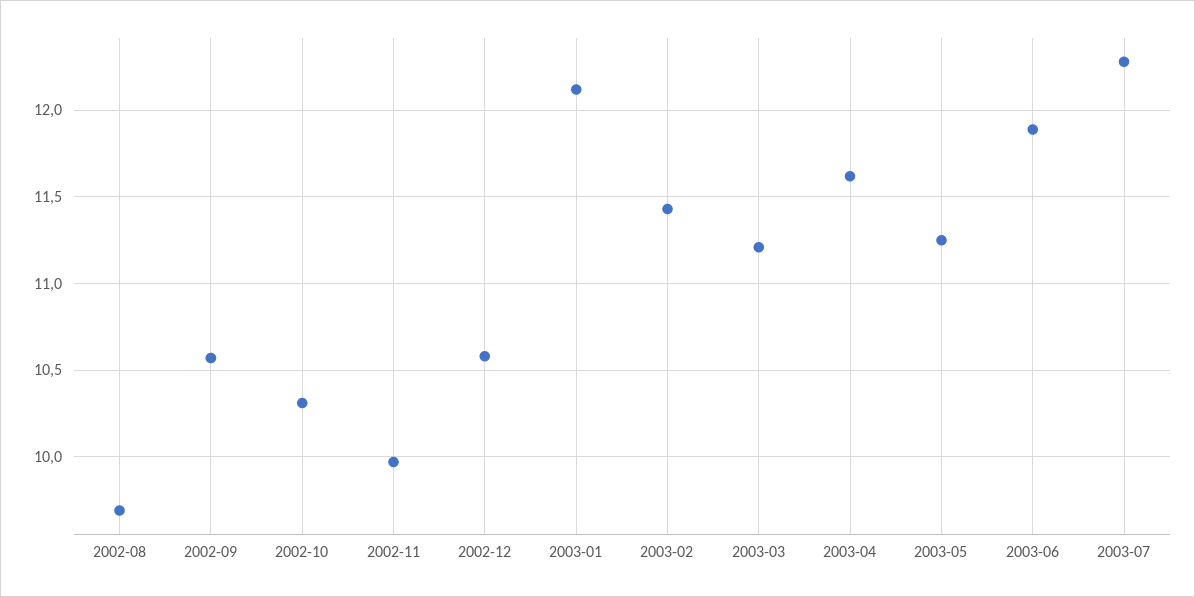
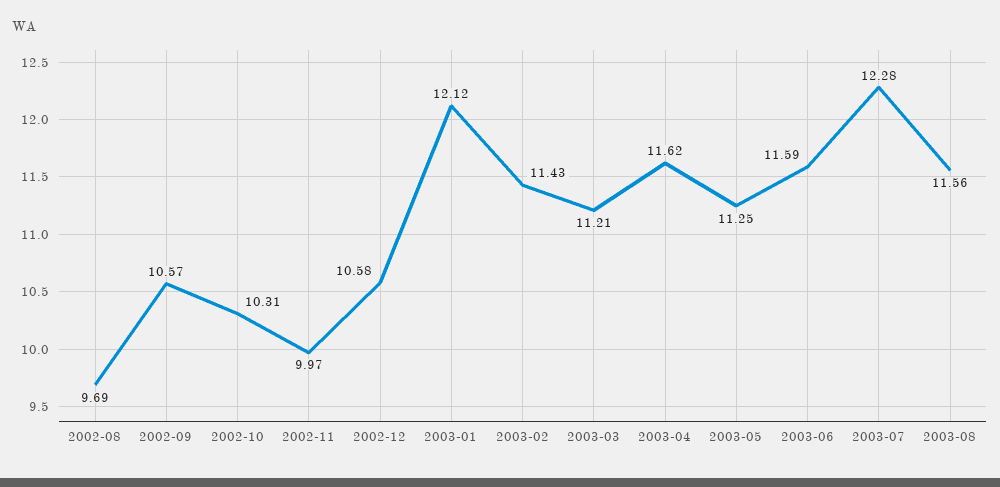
2003-06: 11.9 -> 11.59
2003-08: none -> 11.56

